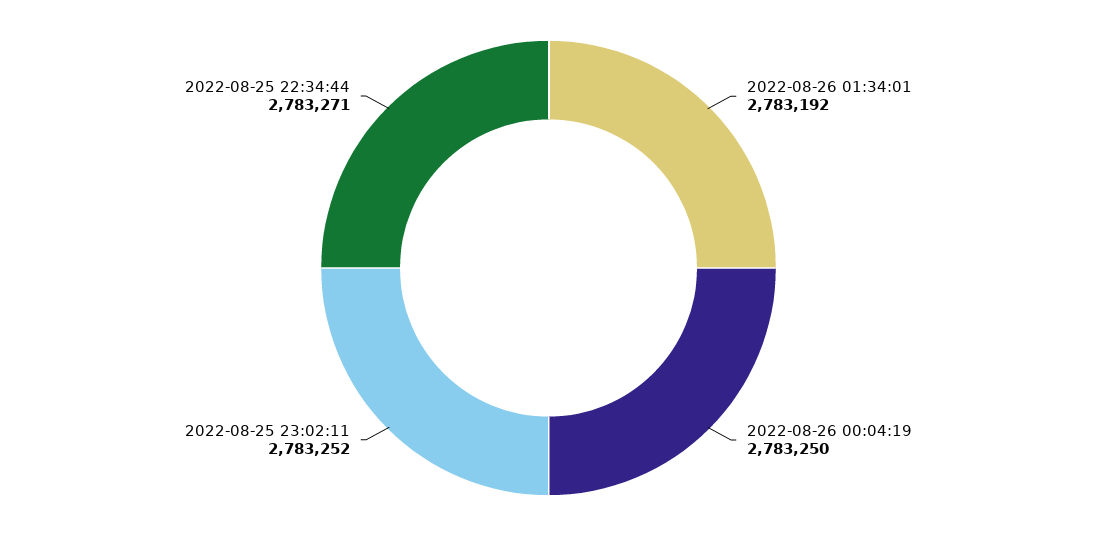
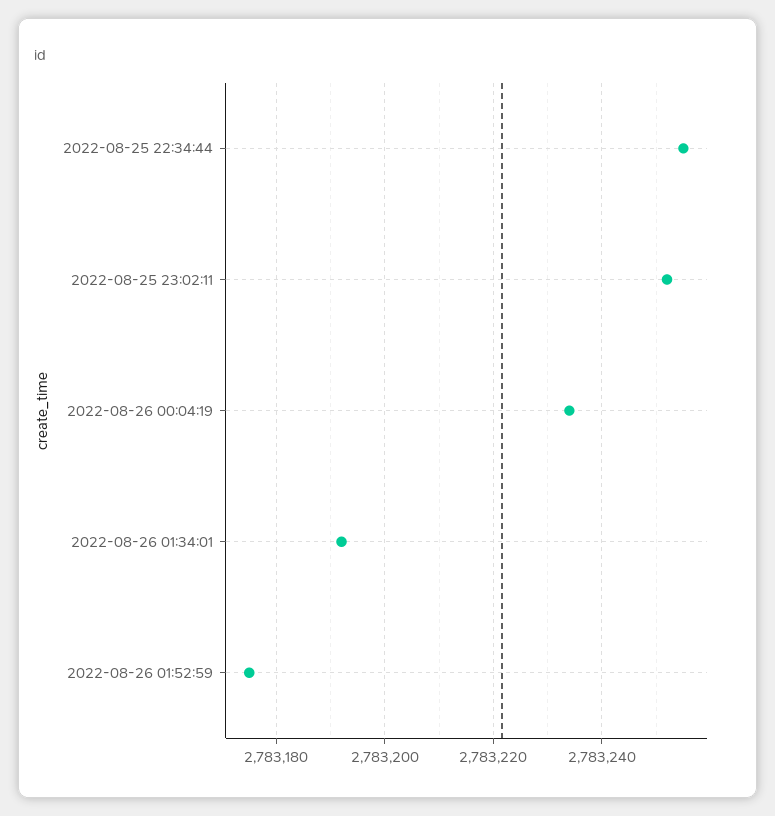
2022-08-26 00:04:19: 2783250 -> 2783235
2022-08-25 22:34:44: 2783271 -> 2783255
2022-08-26 01:52:59: none -> 2783175

